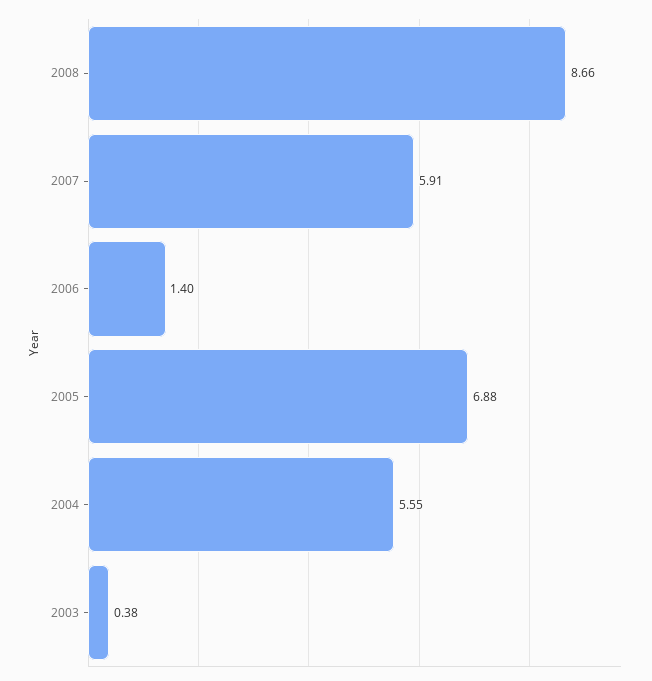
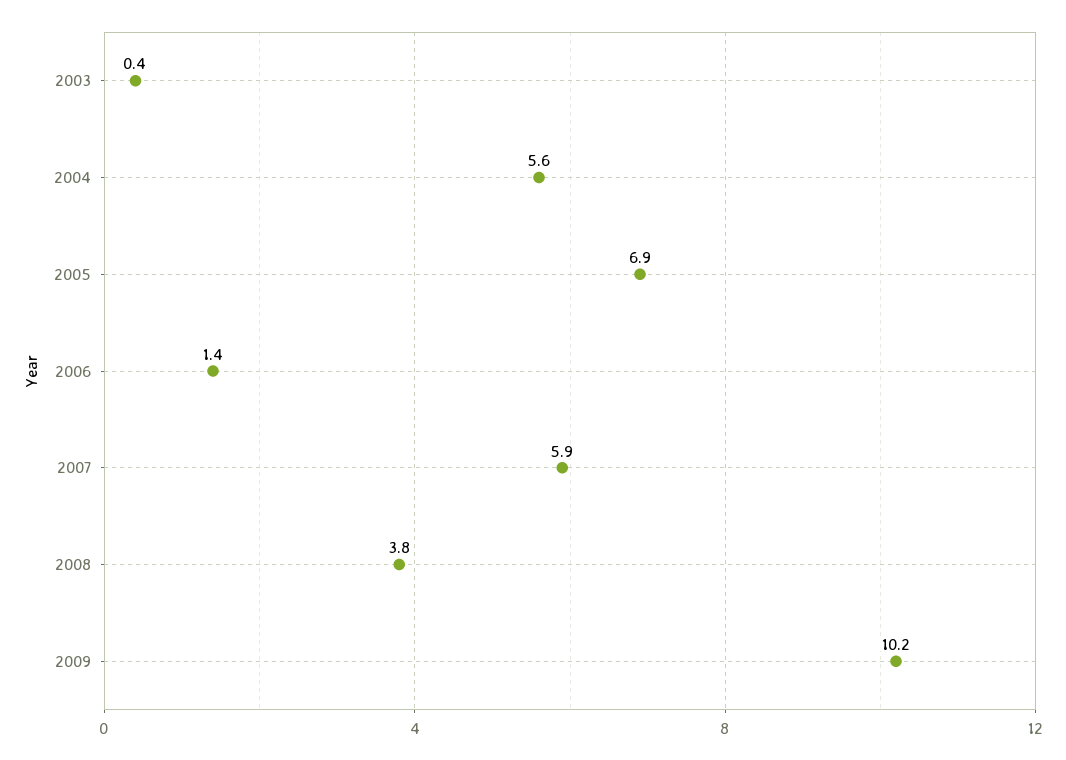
2008: 8.66 -> 3.8
2009: none -> 10.2

